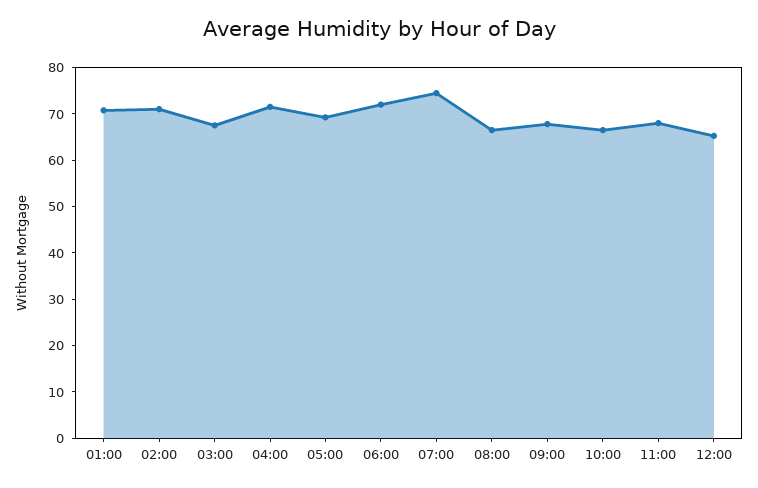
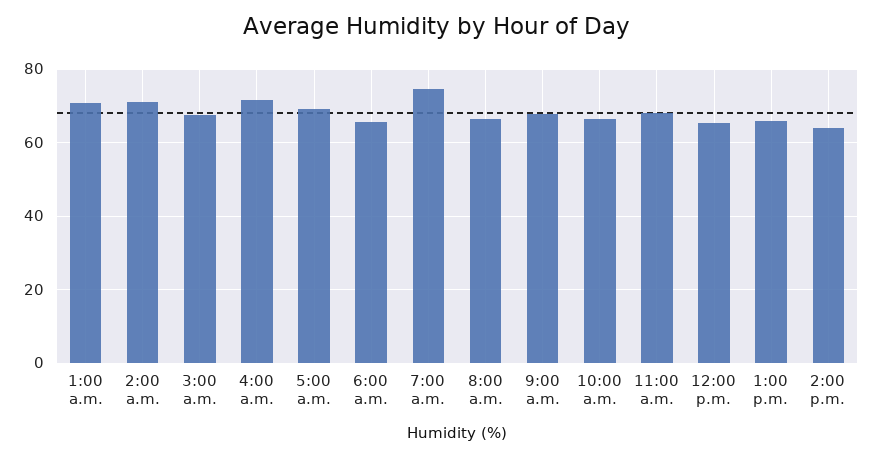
06:00: 72 -> 66
1:00 p.m.: none -> 66
2:00 p.m.: none -> 64

